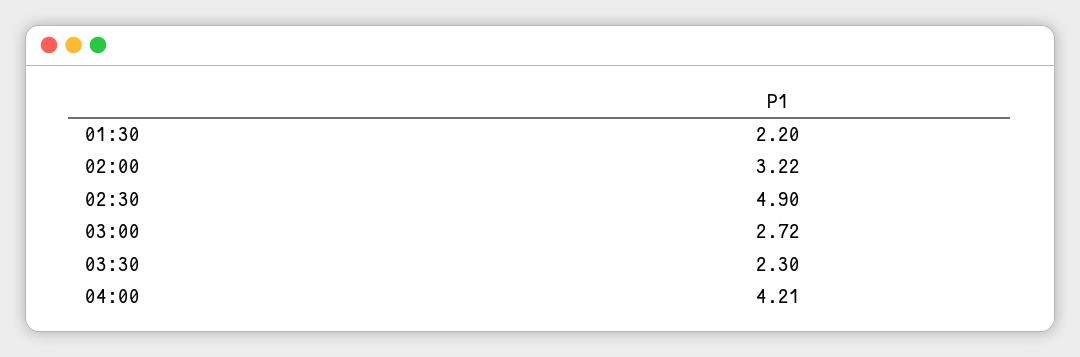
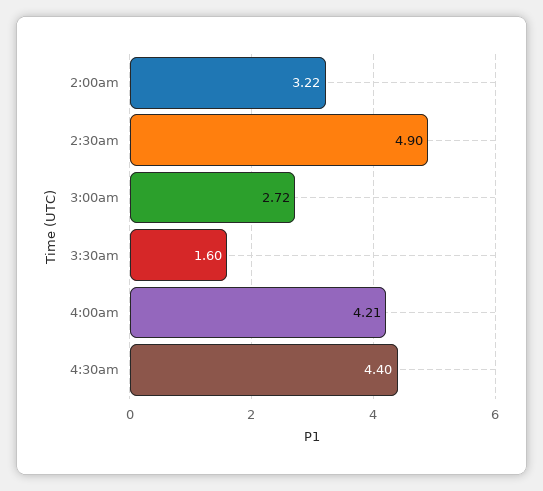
01:30: 2.2 -> none
03:30: 2.3 -> 1.6
4:30am: none -> 4.4

